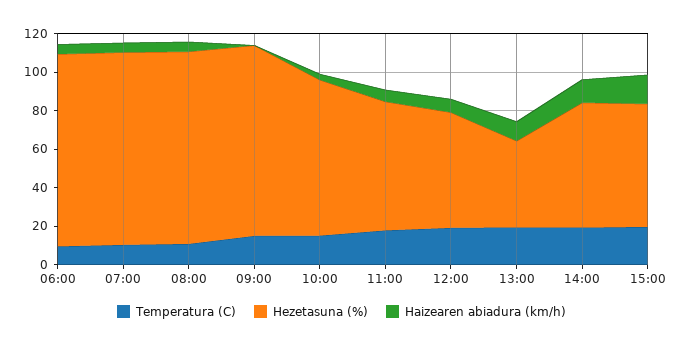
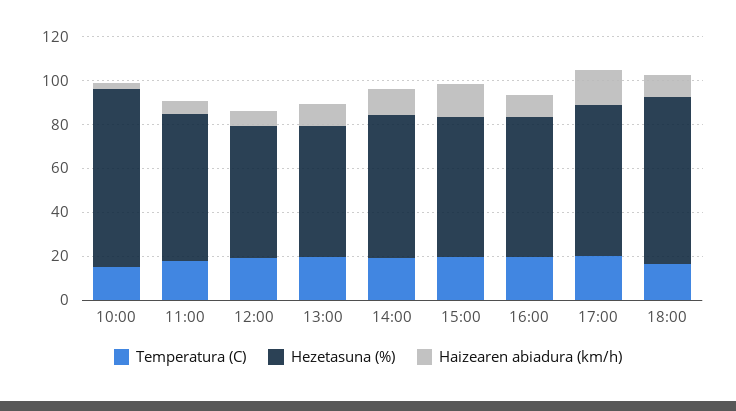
Temperatura (C), 06:00: 10 -> none
Hezetasuna (%), 06:00: 100 -> none
Haizearen abiadura (km/h), 06:00: 5 -> none
Temperatura (C), 07:00: 10 -> none
Hezetasuna (%), 07:00: 100 -> none
Haizearen abiadura (km/h), 07:00: 5 -> none
Temperatura (C), 08:00: 10 -> none
Hezetasuna (%), 08:00: 100 -> none
Haizearen abiadura (km/h), 08:00: 5 -> none
Temperatura (C), 09:00: 15 -> none
Hezetasuna (%), 09:00: 100 -> none
Haizearen abiadura (km/h), 09:00: 0 -> none
Hezetasuna (%), 13:00: 45 -> 60
Temperatura (C), 16:00: none -> 20
Hezetasuna (%), 16:00: none -> 65
Haizearen abiadura (km/h), 16:00: none -> 10
Temperatura (C), 17:00: none -> 20
Hezetasuna (%), 17:00: none -> 70
Haizearen abiadura (km/h), 17:00: none -> 15
Temperatura (C), 18:00: none -> 15
Hezetasuna (%), 18:00: none -> 75
Haizearen abiadura (km/h), 18:00: none -> 10

